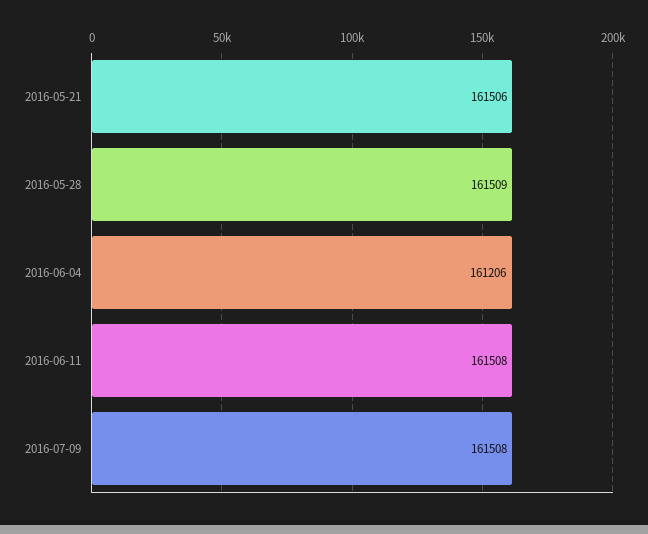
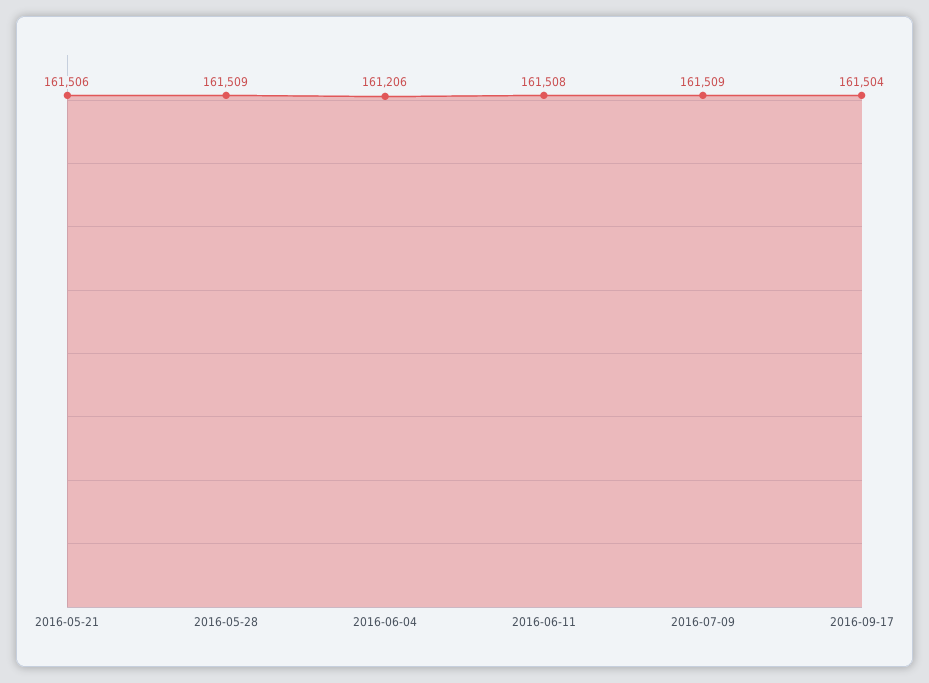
2016-07-09: 161508 -> 161509
2016-09-17: none -> 161504

